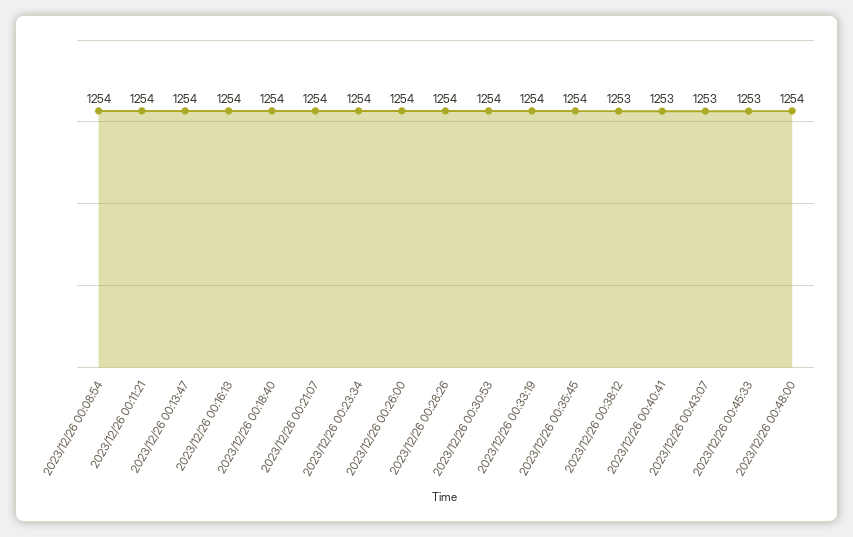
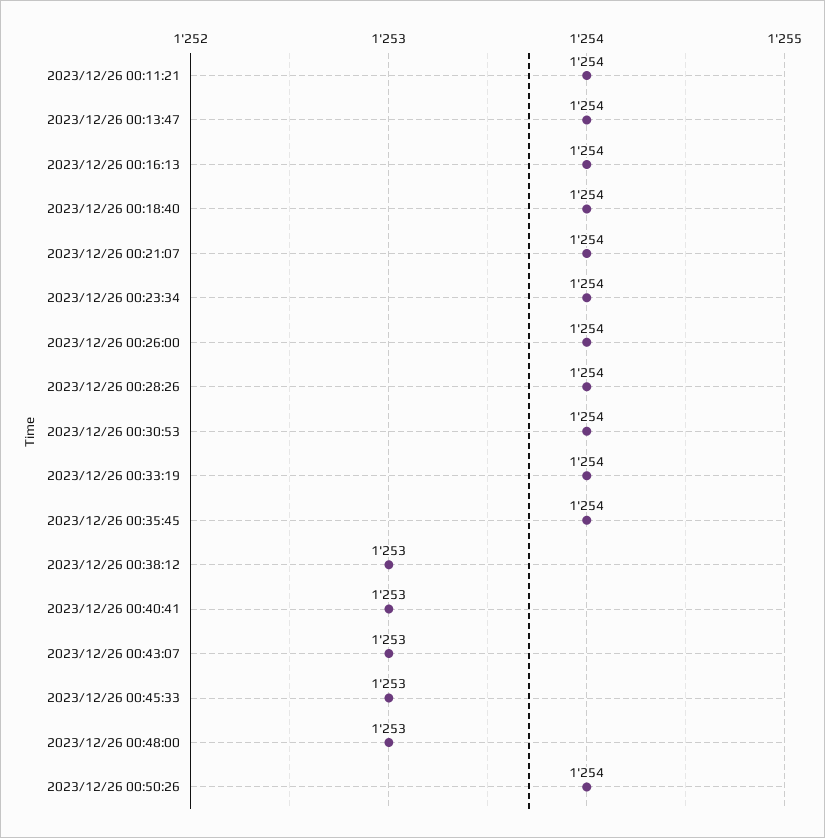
2023/12/26 00:08:54: 1254 -> none
2023/12/26 00:48:00: 1254 -> 1253
2023/12/26 00:50:26: none -> 1254

